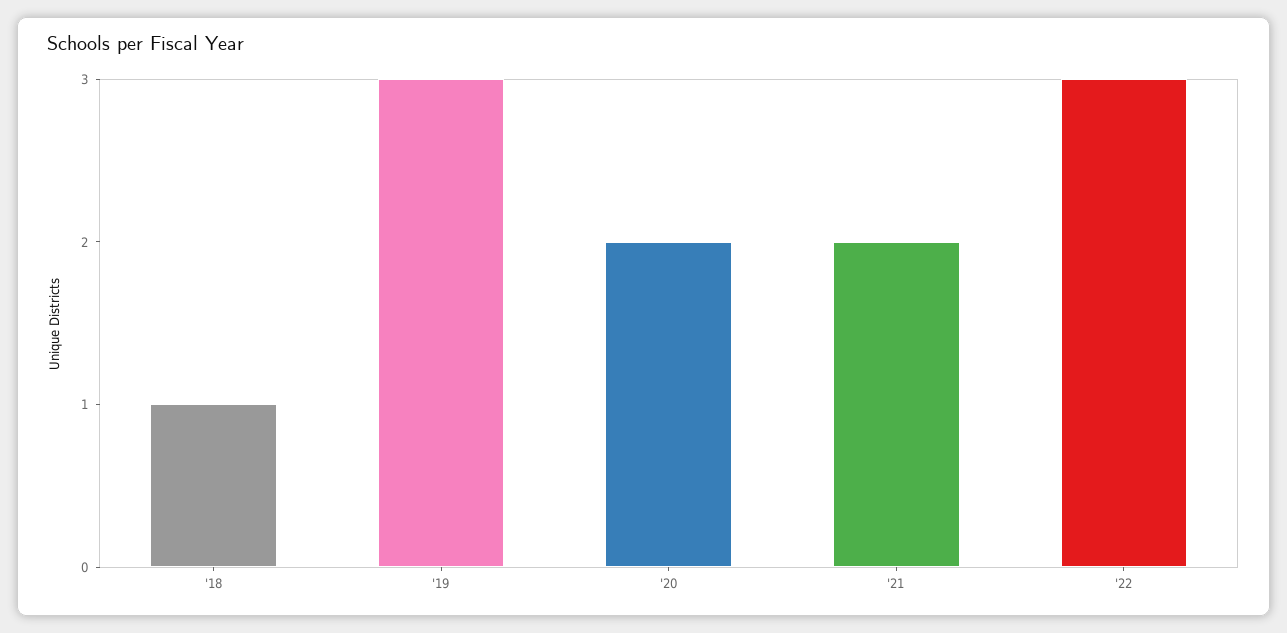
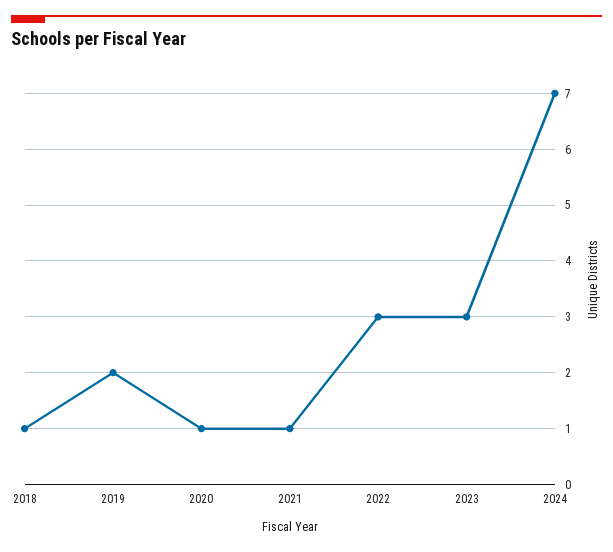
'19: 3 -> 2
'20: 2 -> 1
'21: 2 -> 1
2023: none -> 3
2024: none -> 7

